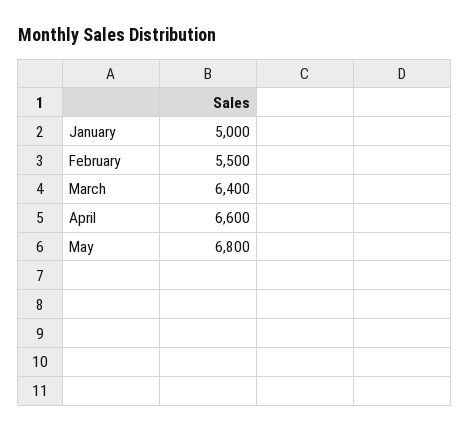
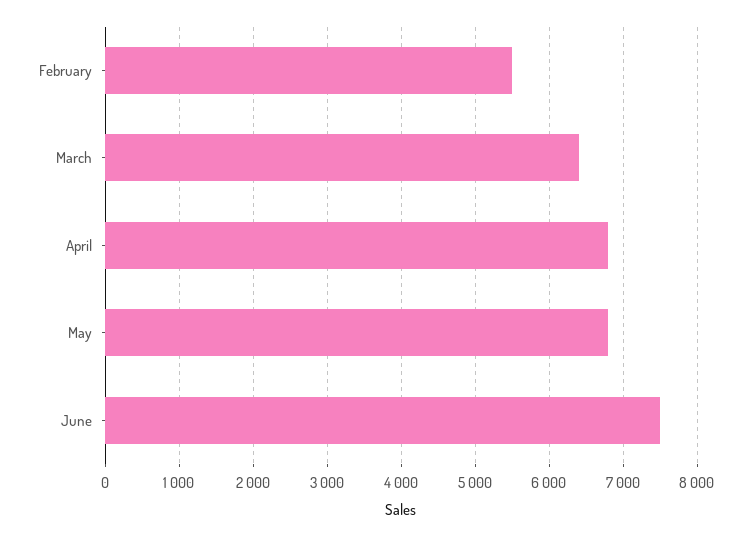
January: 5000 -> none
April: 6600 -> 6800
June: none -> 7500

